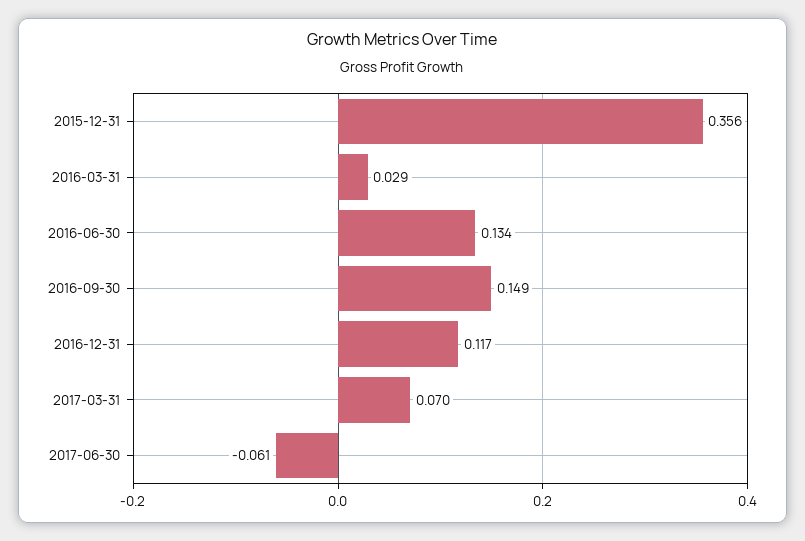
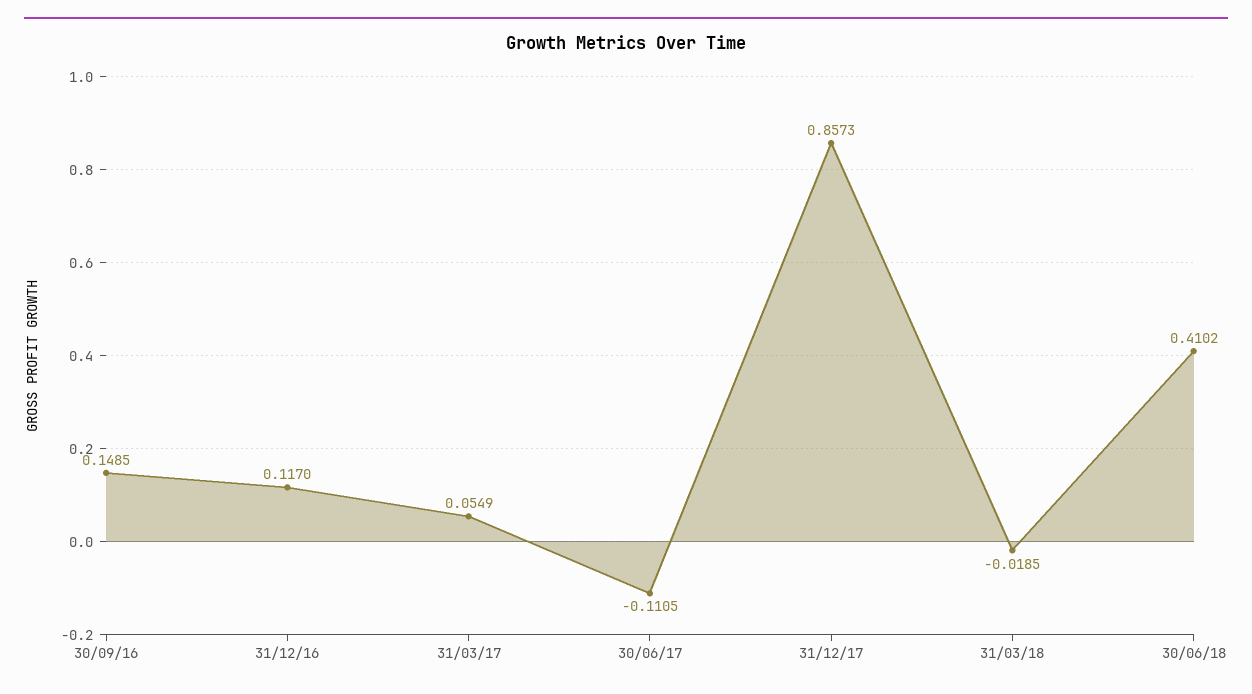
2015-12-31: 0.356 -> none
2016-03-31: 0.029 -> none
2016-06-30: 0.134 -> none
2017-03-31: 0.07 -> 0.0549
2017-06-30: -0.061 -> -0.1105
31/12/17: none -> 0.8573
31/03/18: none -> -0.0185
30/06/18: none -> 0.4102

